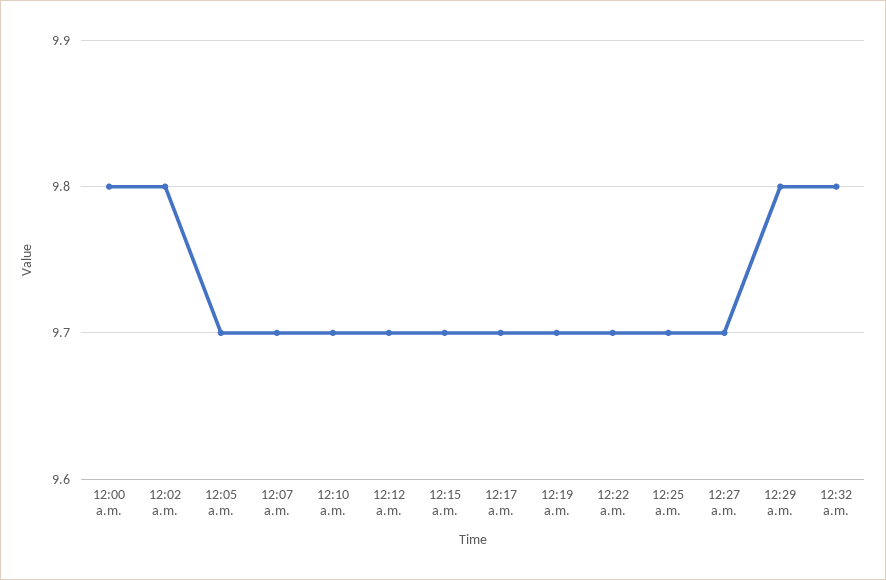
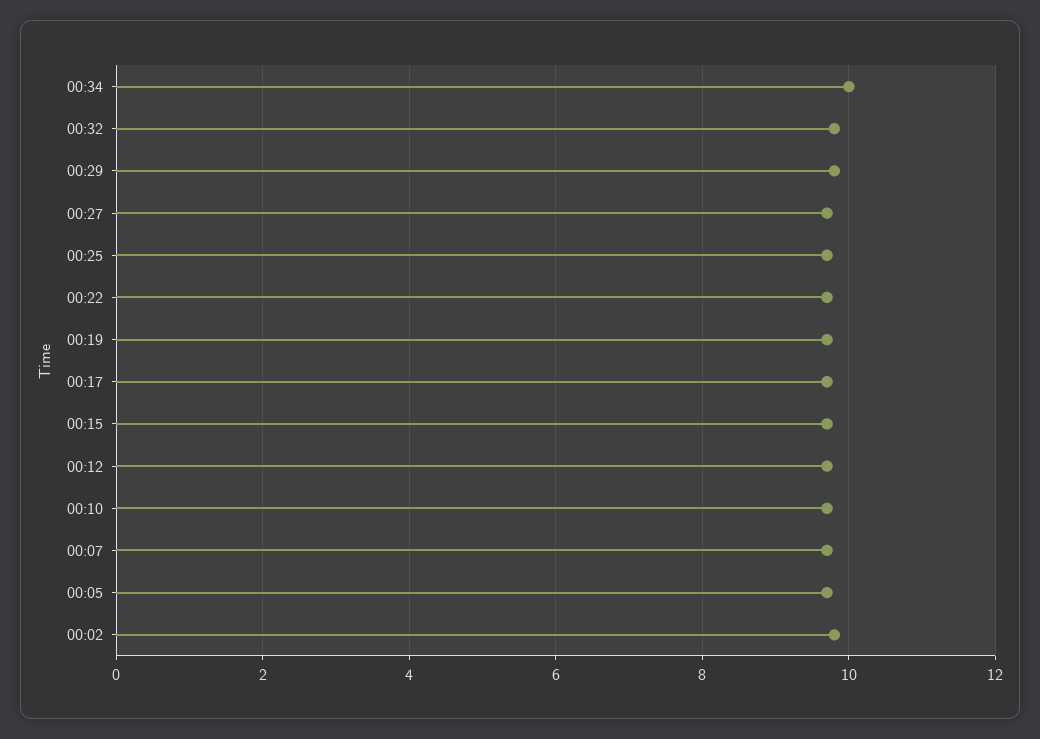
12:00 a.m.: 9.8 -> none
00:34: none -> 10

